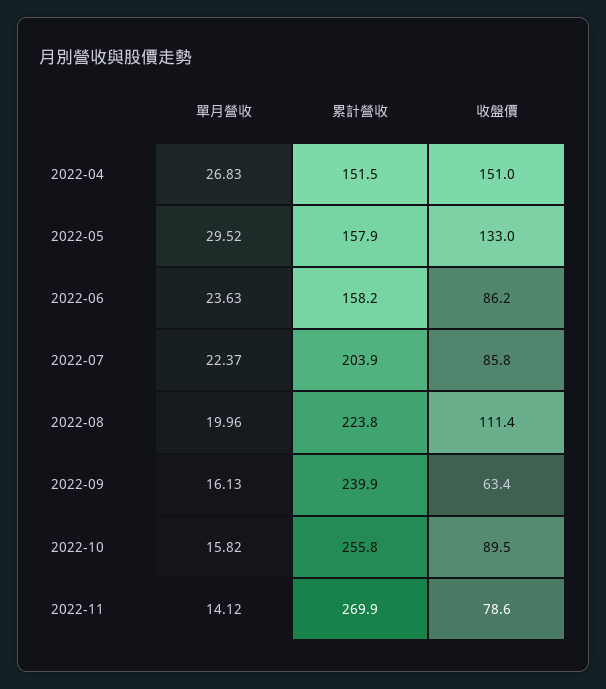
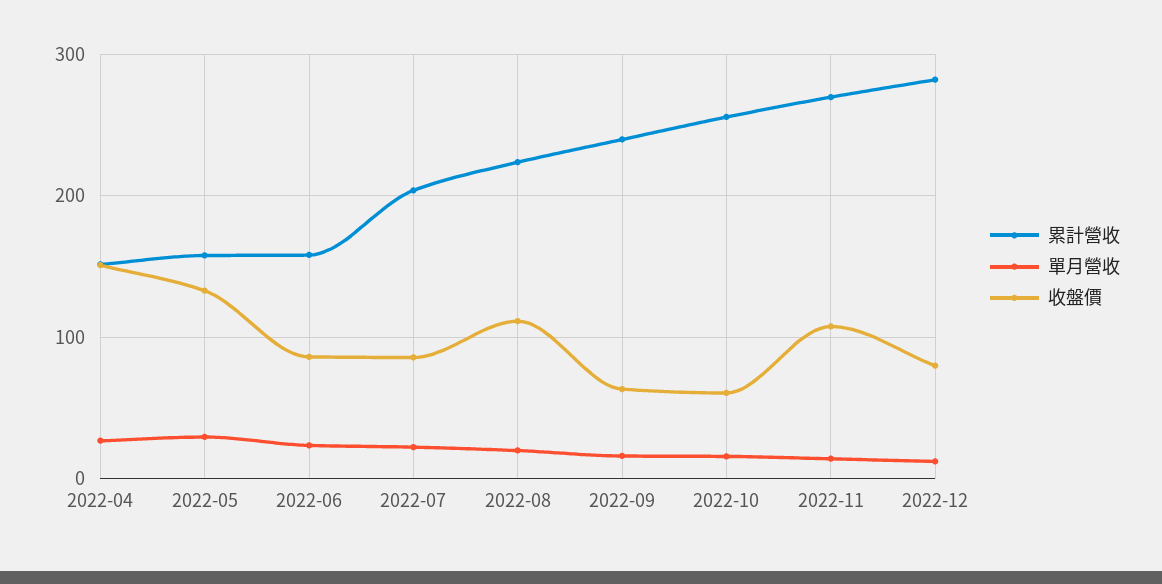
收盤價, 2022-10: 89.5 -> 60
收盤價, 2022-11: 78.6 -> 110
累計營收, 2022-12: none -> 280
單月營收, 2022-12: none -> 10
收盤價, 2022-12: none -> 80

